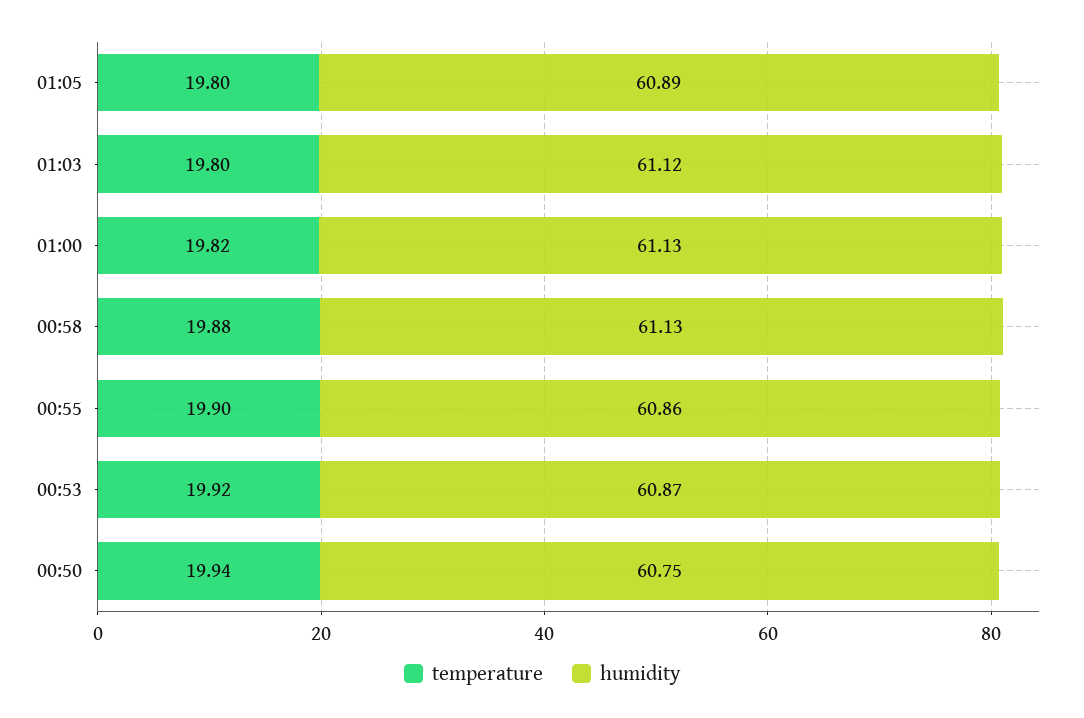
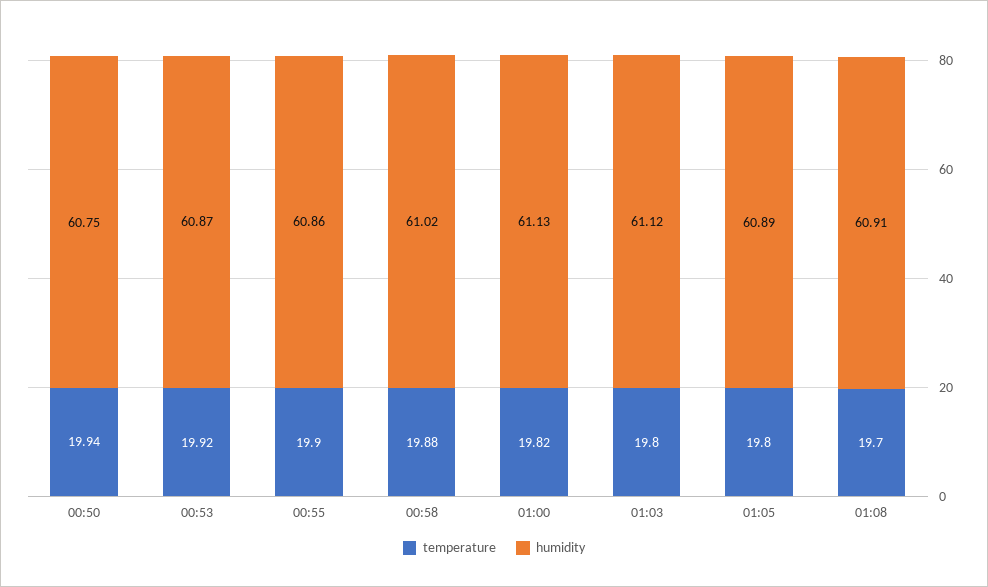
humidity, 00:58: 61.13 -> 61.02
temperature, 01:08: none -> 19.7
humidity, 01:08: none -> 60.91

